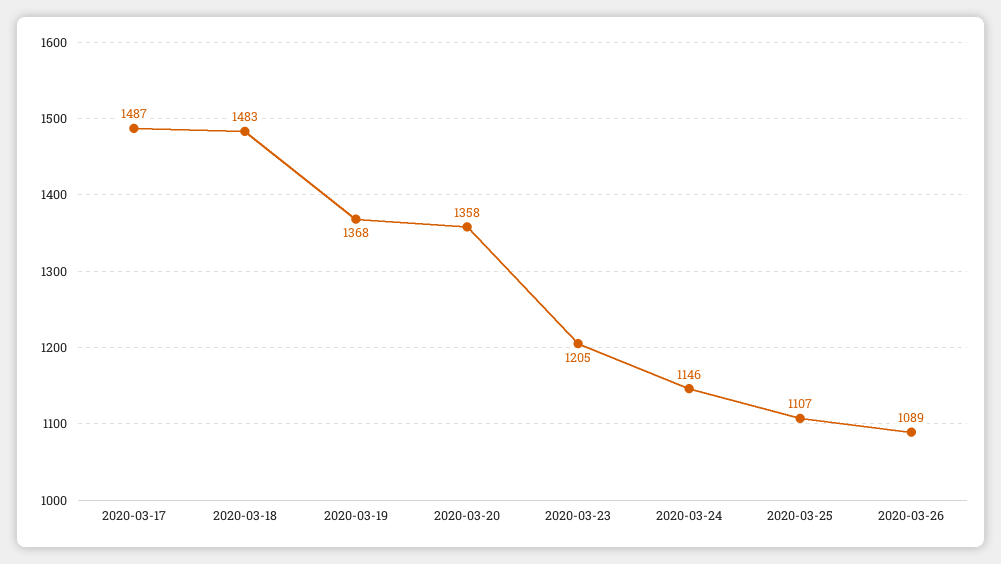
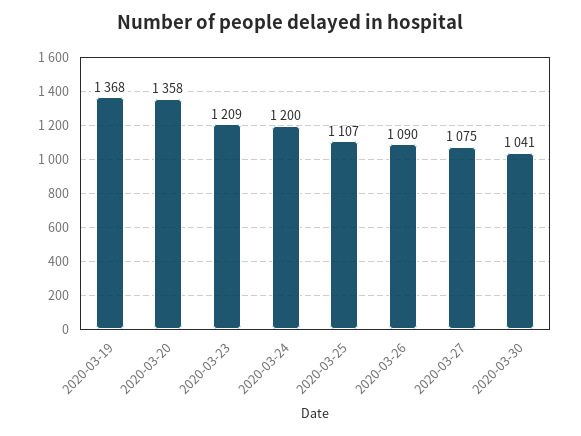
2020-03-17: 1487 -> none
2020-03-18: 1483 -> none
2020-03-23: 1205 -> 1209
2020-03-24: 1146 -> 1200
2020-03-26: 1089 -> 1090
2020-03-27: none -> 1075
2020-03-30: none -> 1041

